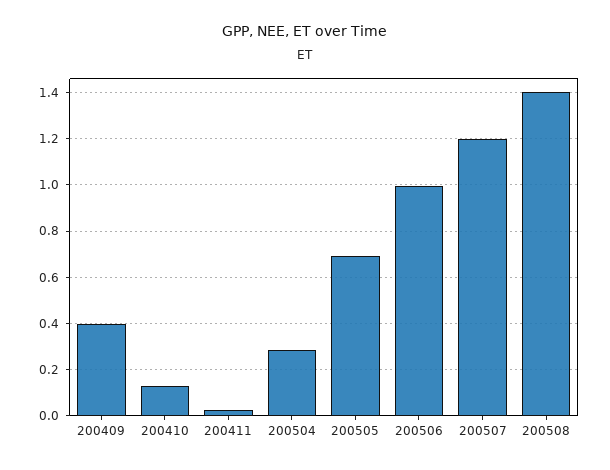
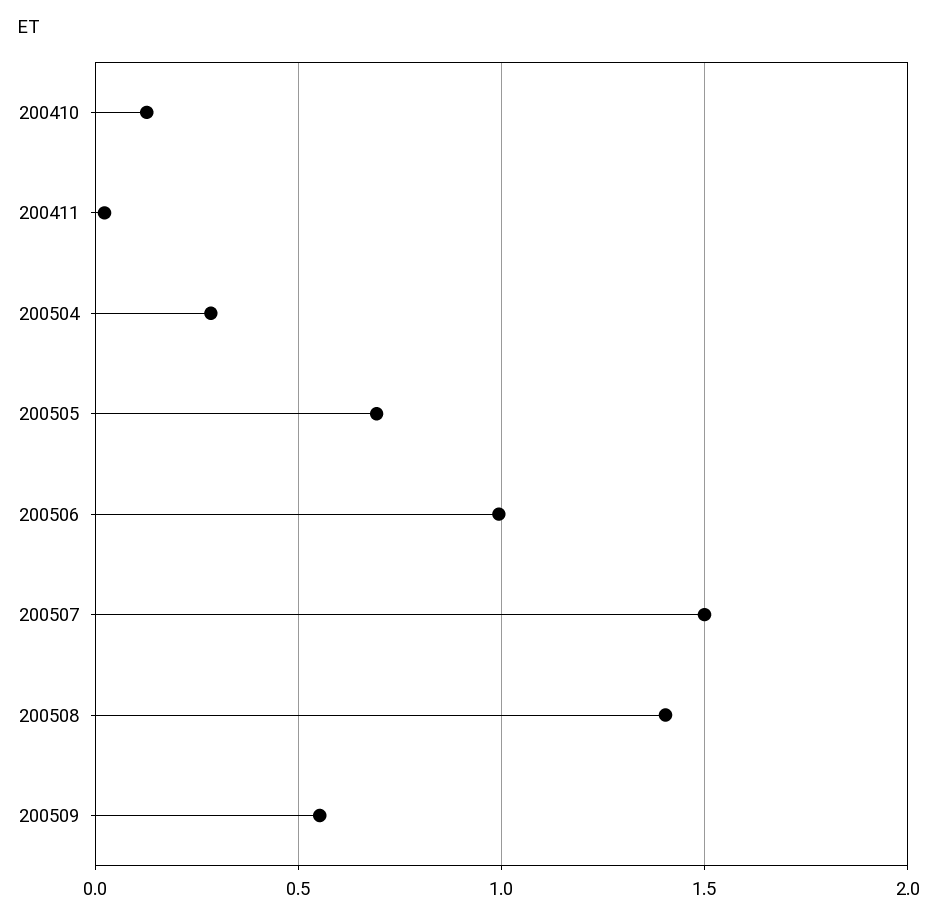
200409: 0.4 -> none
200507: 1.2 -> 1.5
200509: none -> 0.55

